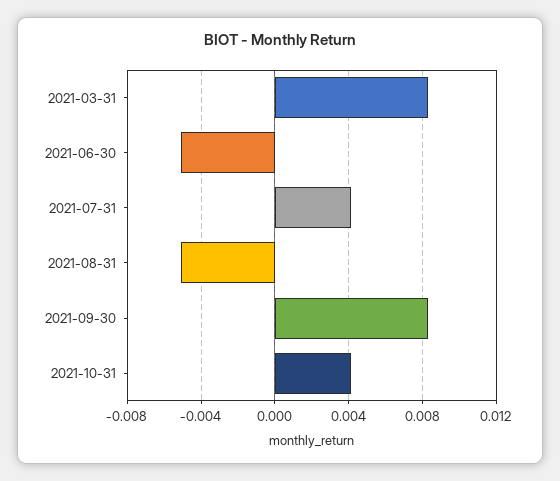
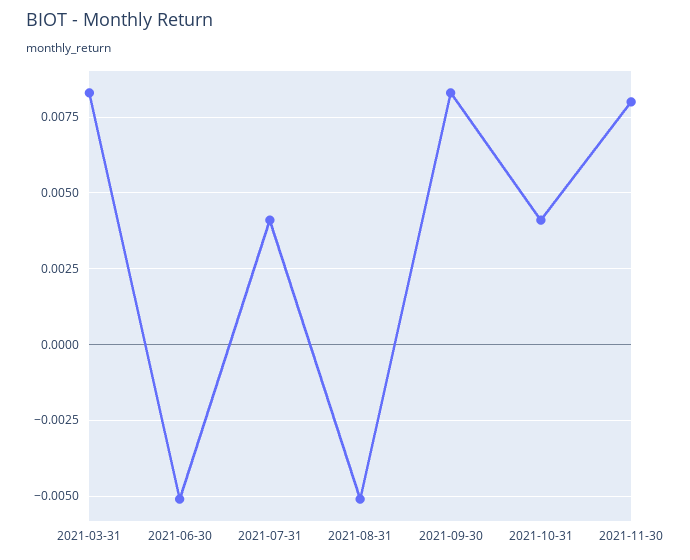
2021-11-30: none -> 0.008

